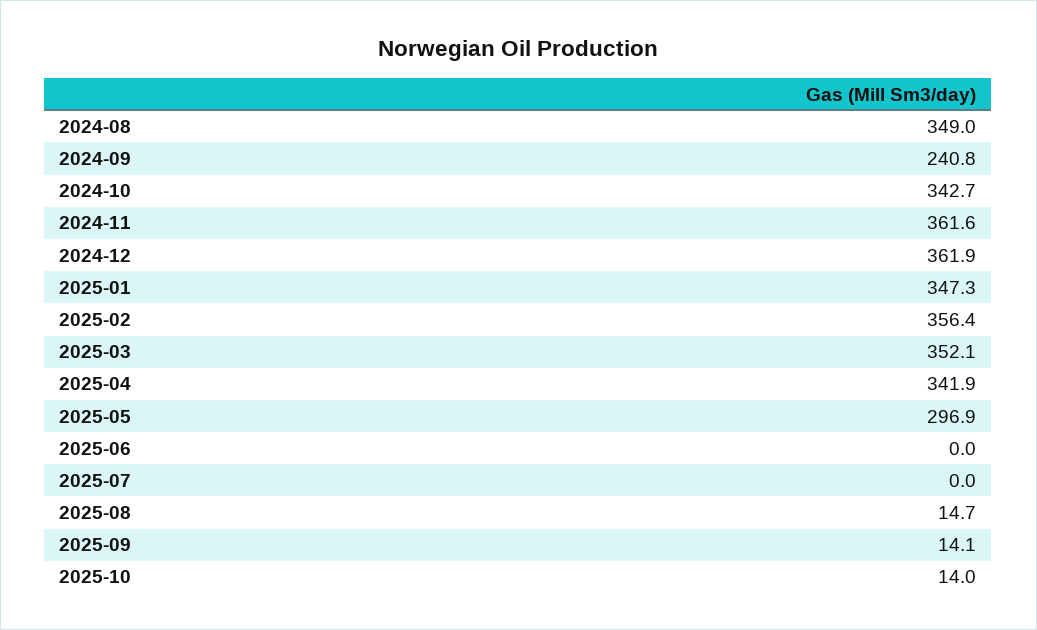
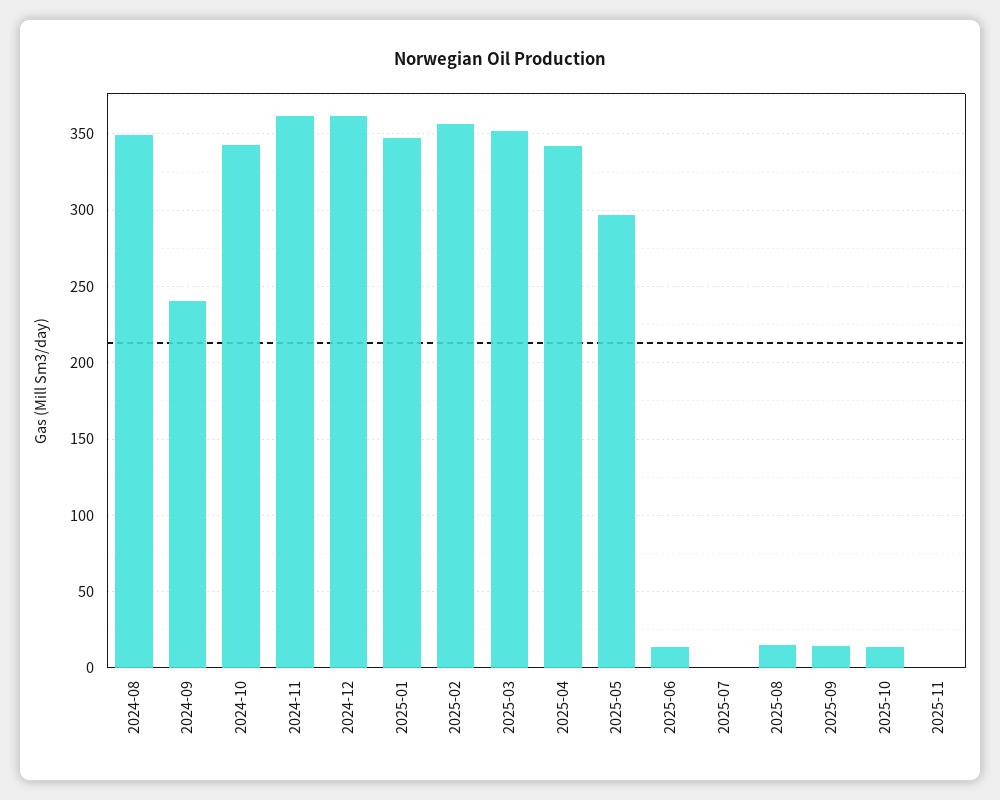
2025-06: 0 -> 15
2025-11: none -> 0

